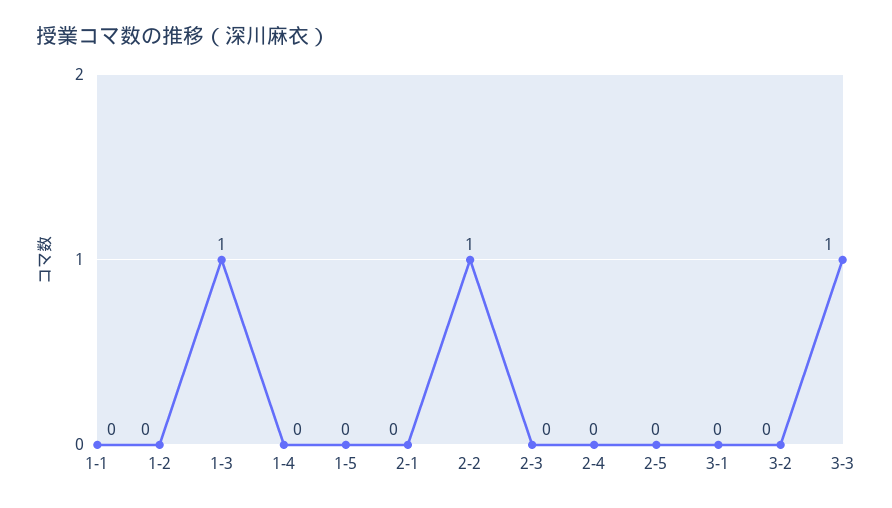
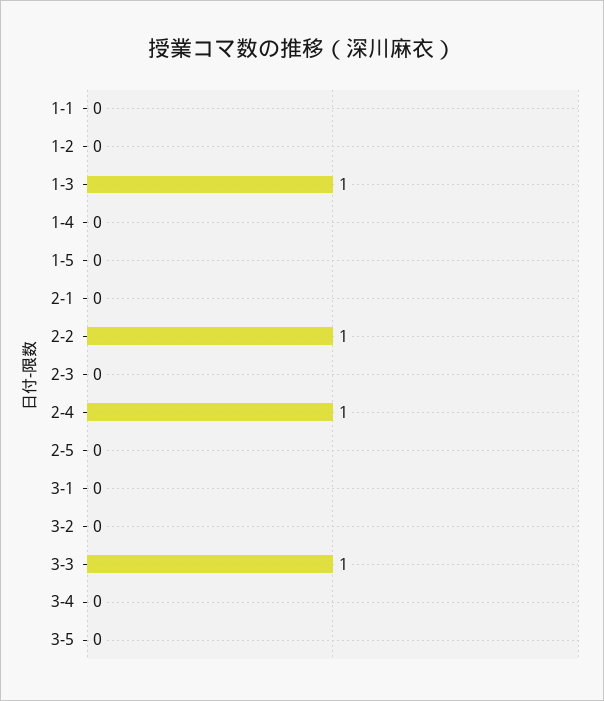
2-4: 0 -> 1
3-4: none -> 0
3-5: none -> 0

